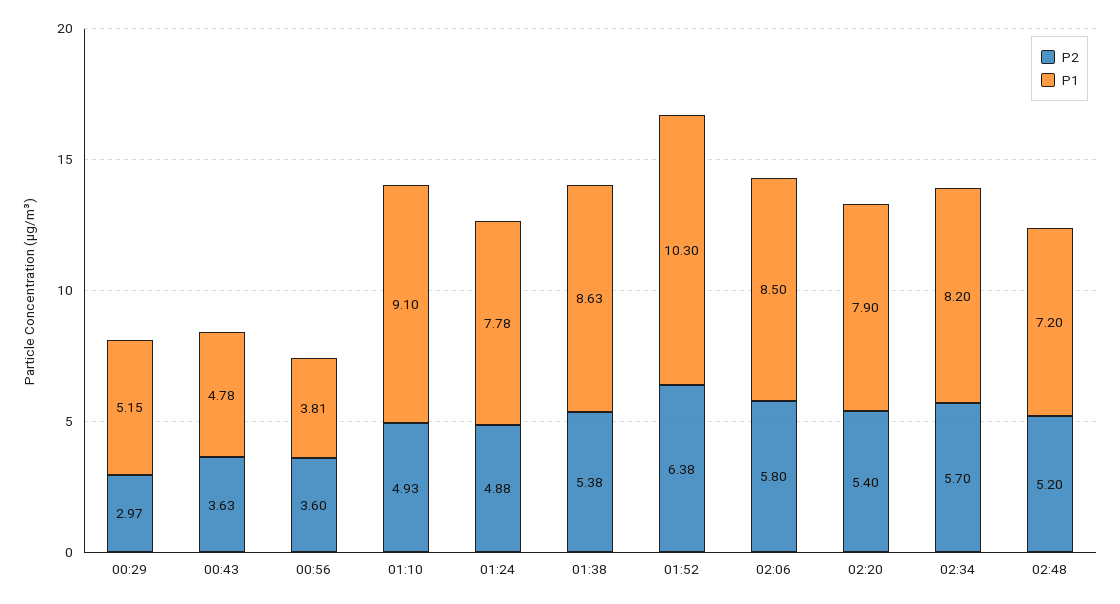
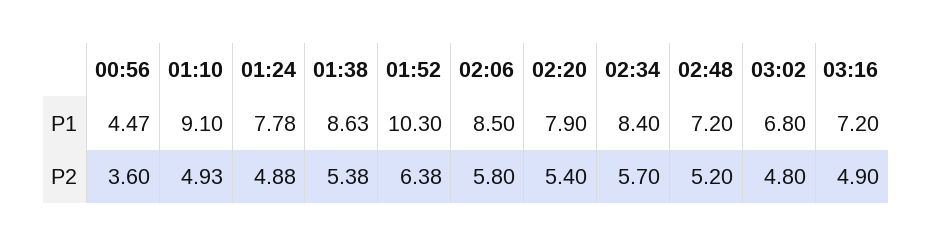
P2, 00:29: 2.97 -> none
P1, 00:29: 5.15 -> none
P2, 00:43: 3.63 -> none
P1, 00:43: 4.78 -> none
P1, 00:56: 3.81 -> 4.47
P1, 02:34: 8.2 -> 8.4
P1, 03:02: none -> 6.8
P1, 03:16: none -> 7.2
P2, 03:02: none -> 4.8
P2, 03:16: none -> 4.9

